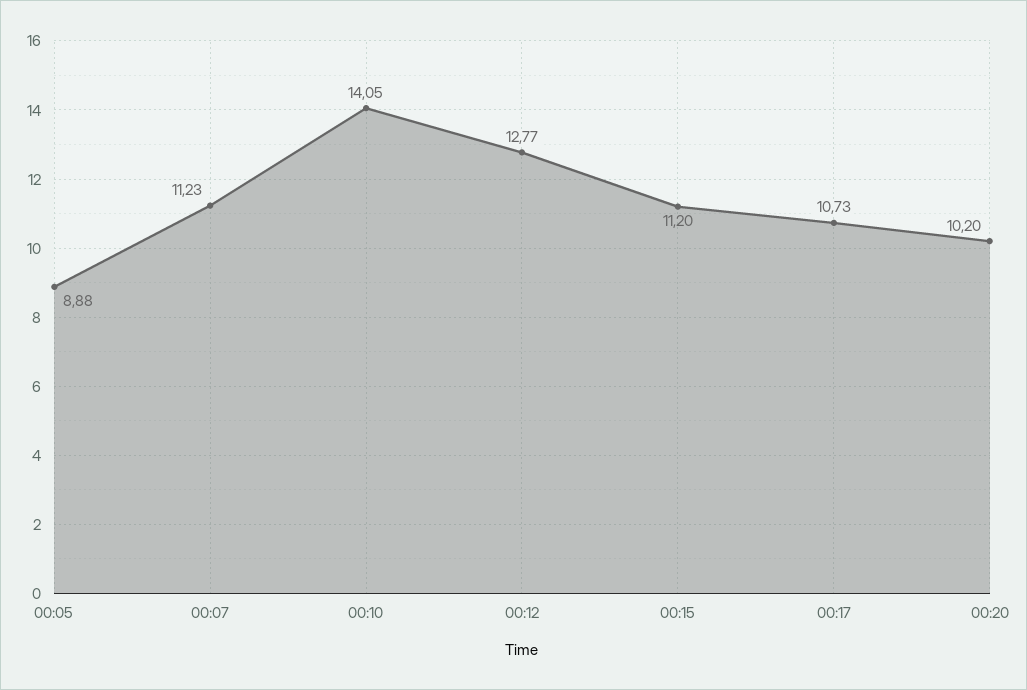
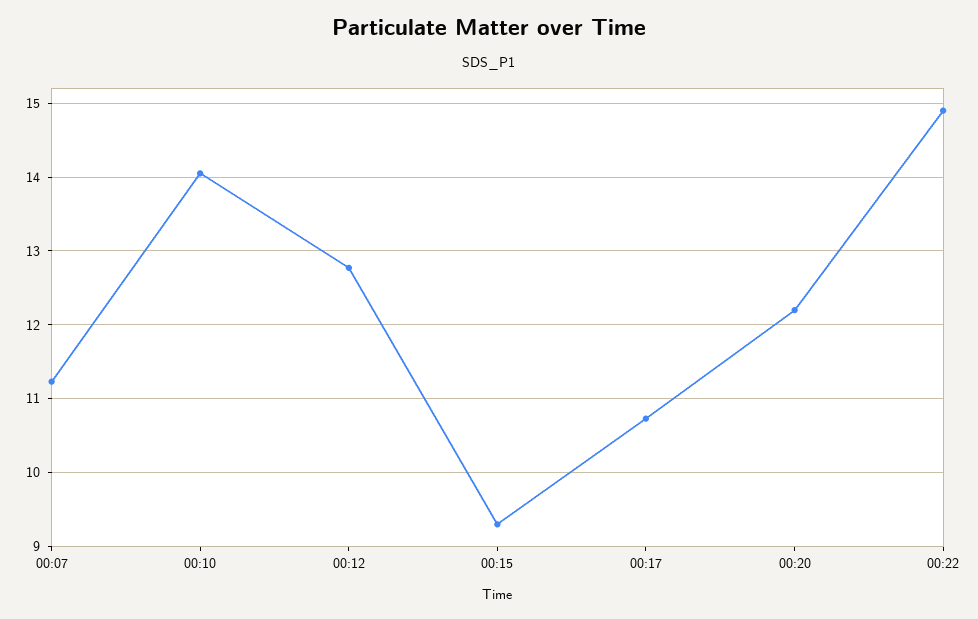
00:05: 8.88 -> none
00:15: 11.2 -> 9.3
00:20: 10.2 -> 12.2
00:22: none -> 14.9

